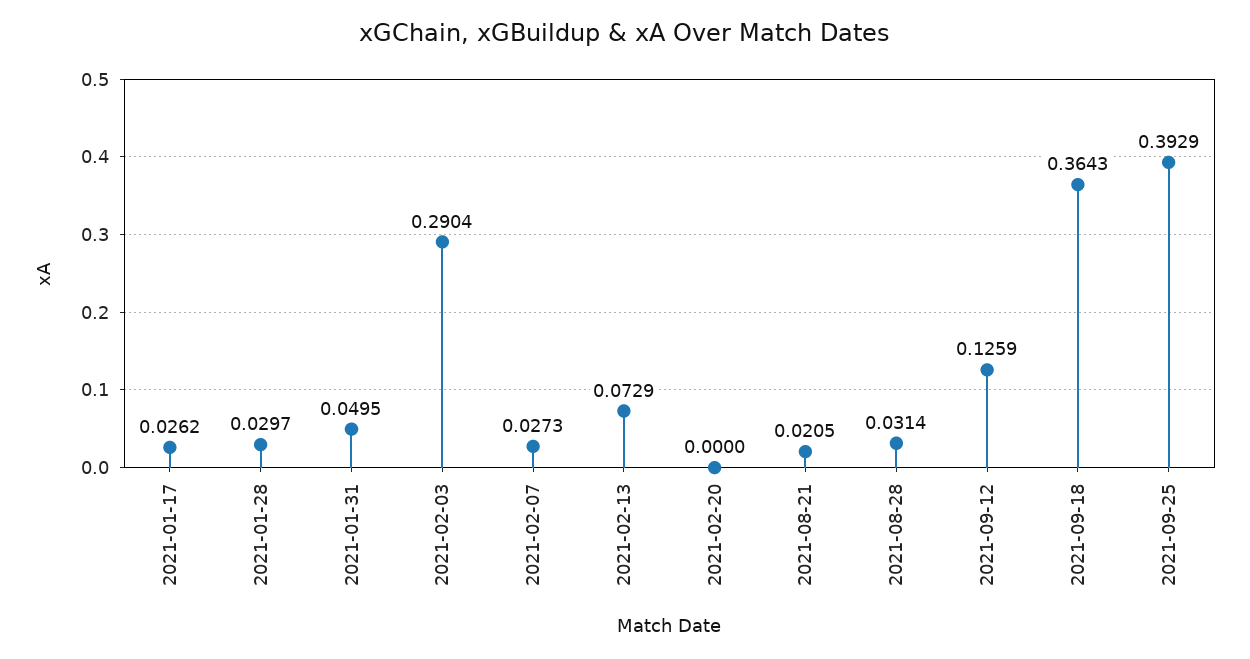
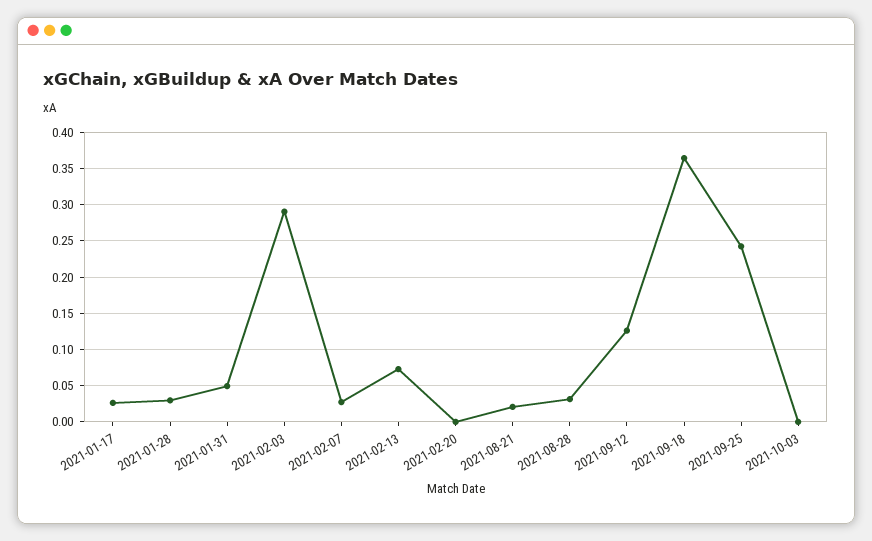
2021-09-25: 0.3929 -> 0.24
2021-10-03: none -> 0

